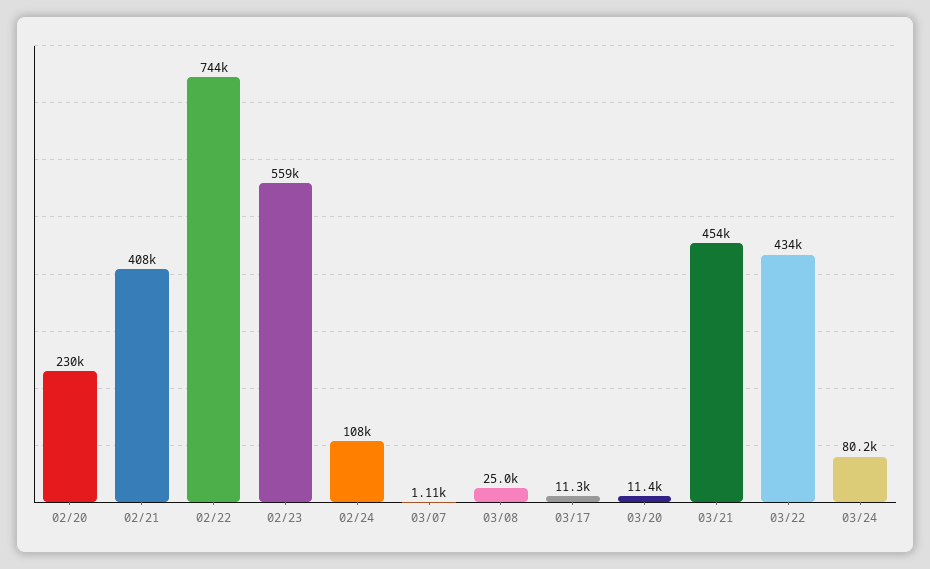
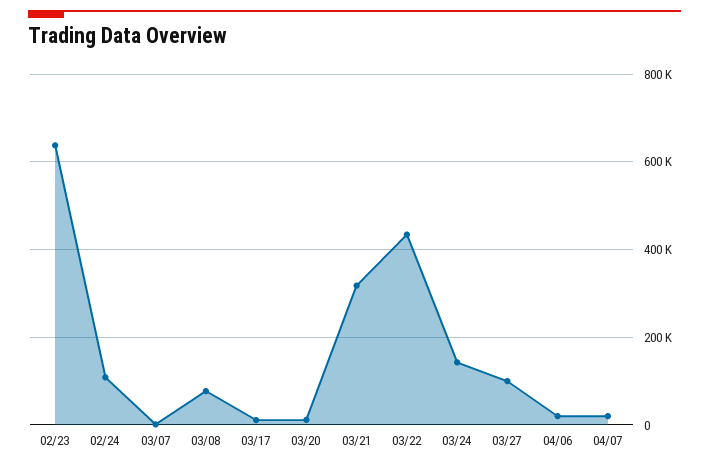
02/20: 230000 -> none
02/21: 408000 -> none
02/22: 744000 -> none
02/23: 559000 -> 640000
03/08: 25000 -> 80000
03/21: 454000 -> 320000
03/24: 80200 -> 140000
03/27: none -> 100000
04/06: none -> 20000
04/07: none -> 20000

